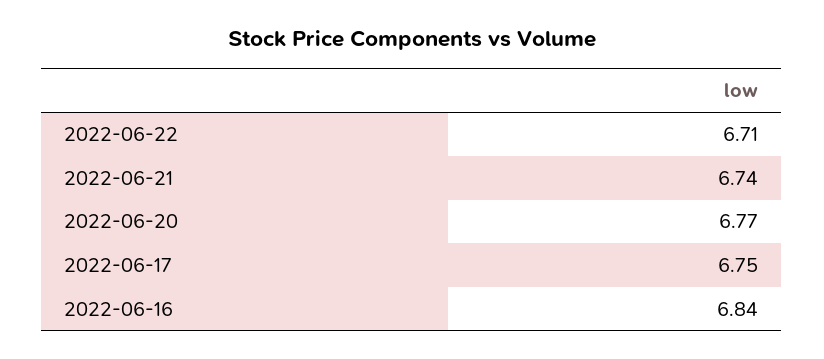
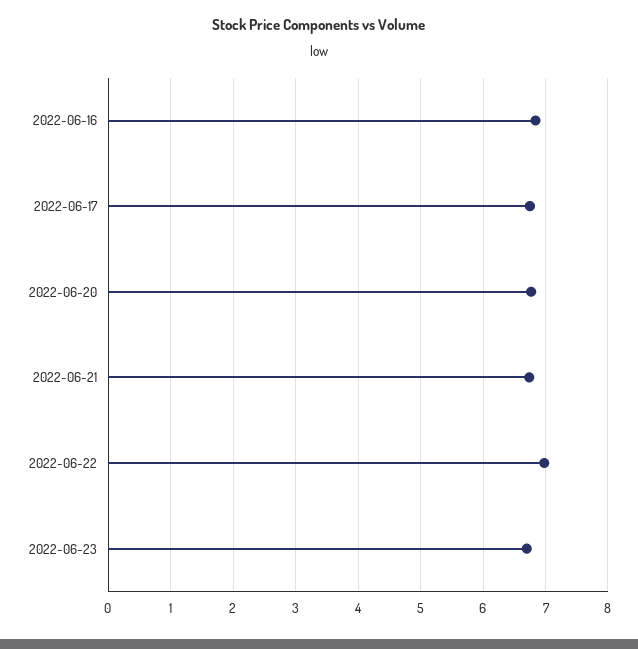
2022-06-22: 6.71 -> 7
2022-06-23: none -> 6.7

